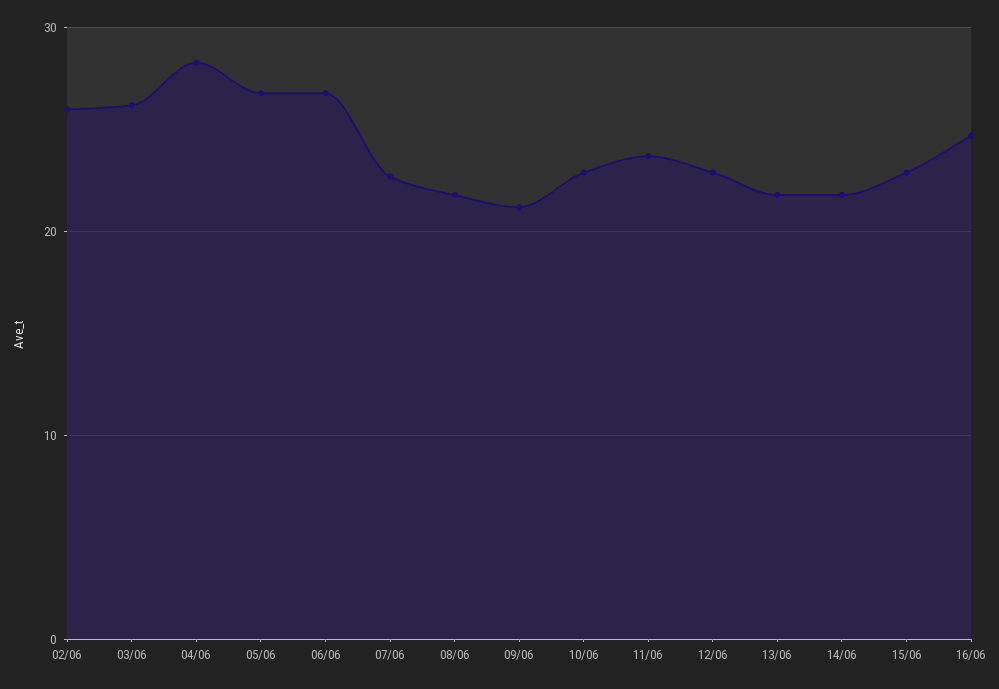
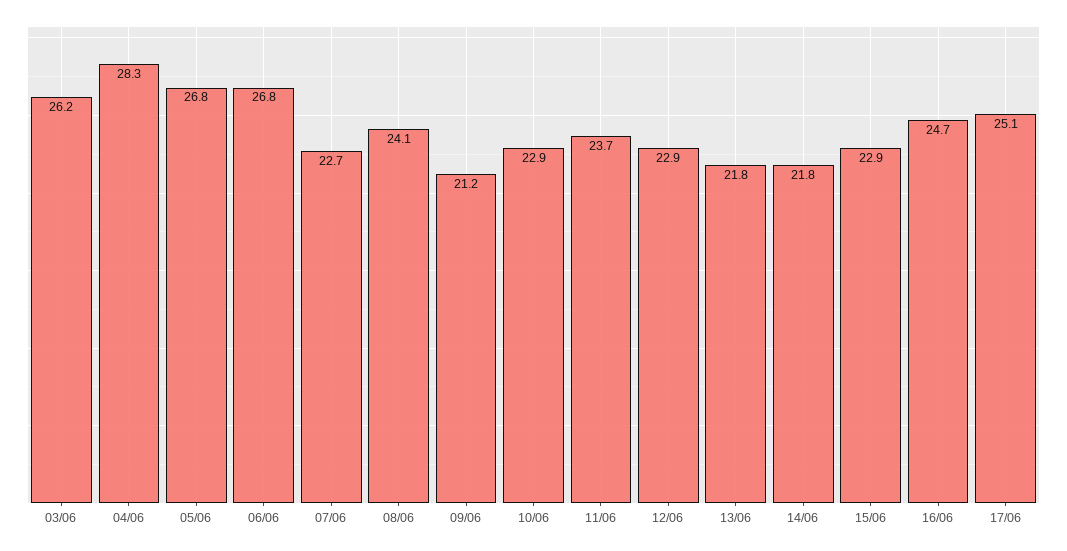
02/06: 26 -> none
08/06: 22 -> 24.1
17/06: none -> 25.1

